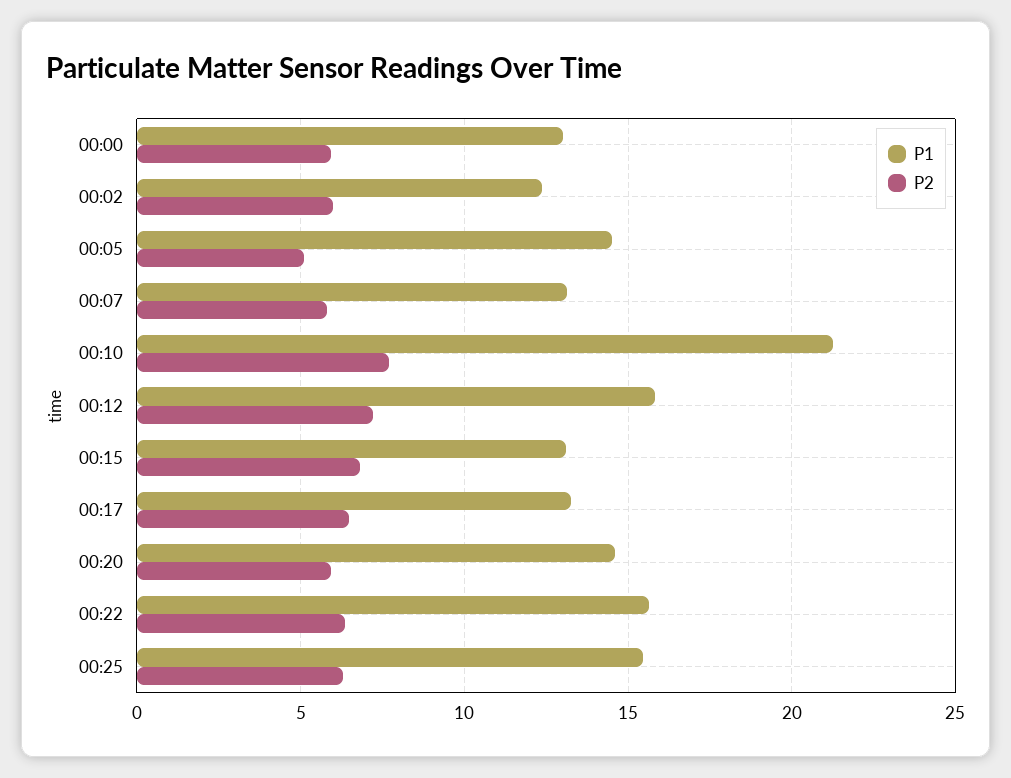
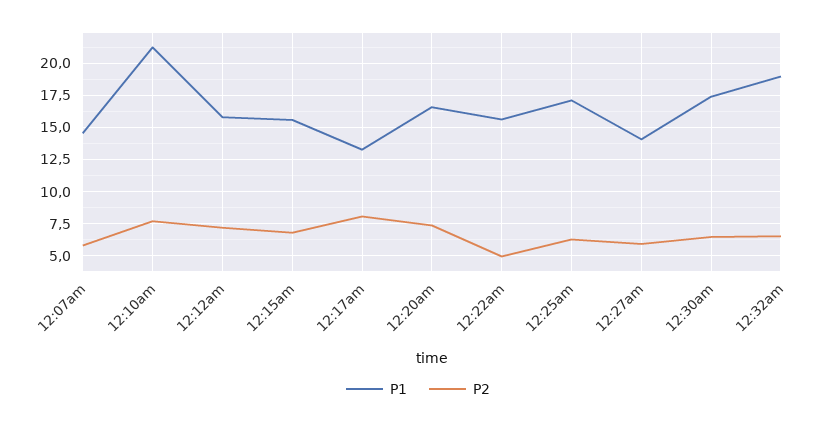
P1, 00:00: 13 -> none
P2, 00:00: 6 -> none
P1, 00:02: 12.5 -> none
P2, 00:02: 6 -> none
P1, 00:05: 14.5 -> none
P2, 00:05: 5 -> none
P1, 00:07: 13 -> 14.5
P1, 00:15: 13 -> 15.5
P2, 00:17: 6.5 -> 8
P1, 00:20: 14.5 -> 16.5
P2, 00:20: 6 -> 7.5
P2, 00:22: 6.5 -> 5
P1, 00:25: 15.5 -> 17
P1, 12:27am: none -> 14
P2, 12:27am: none -> 6
P1, 12:30am: none -> 17.5
P2, 12:30am: none -> 6.5
P1, 12:32am: none -> 19
P2, 12:32am: none -> 6.5

